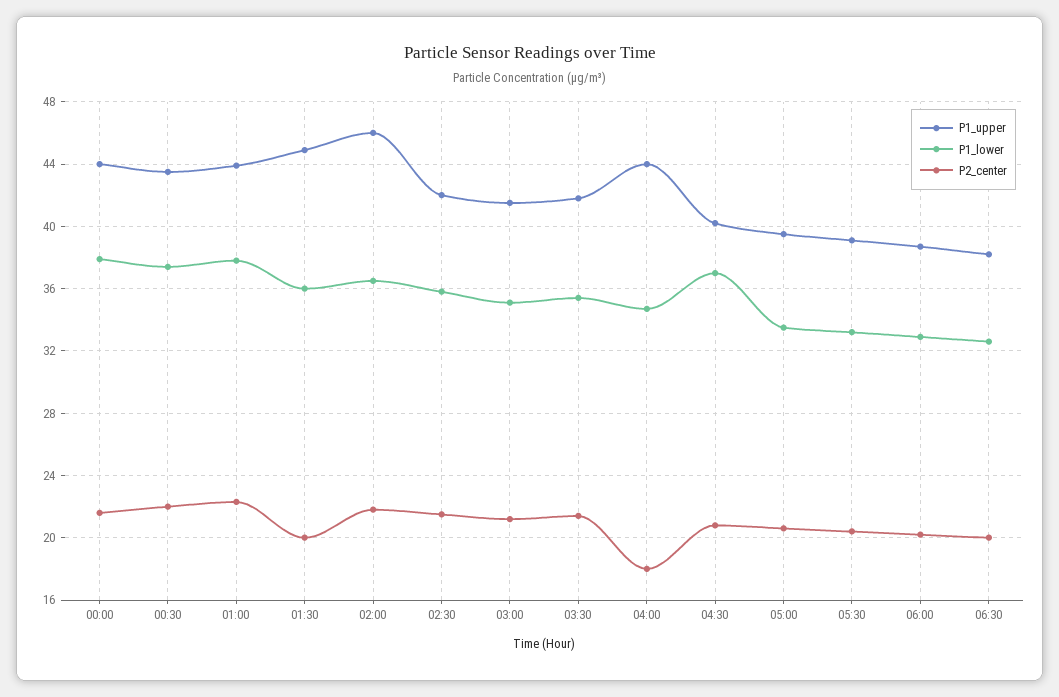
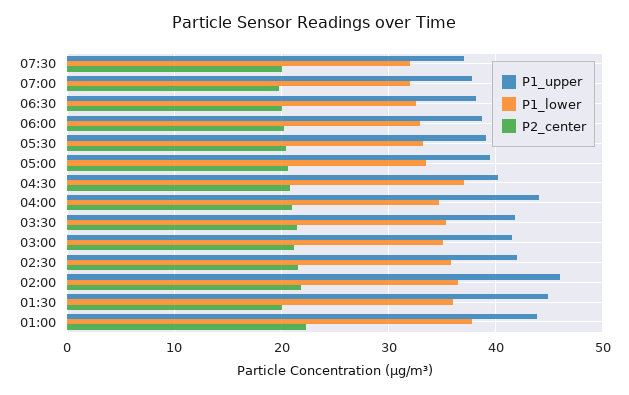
P1_upper, 00:00: 44 -> none
P1_lower, 00:00: 38 -> none
P2_center, 00:00: 21.5 -> none
P1_upper, 00:30: 43.5 -> none
P1_lower, 00:30: 37.5 -> none
P2_center, 00:30: 22 -> none
P2_center, 04:00: 18 -> 21
P1_upper, 07:30: none -> 37
P1_lower, 07:30: none -> 32
P2_center, 07:30: none -> 20
P1_upper, 07:00: none -> 38
P1_lower, 07:00: none -> 32
P2_center, 07:00: none -> 20

